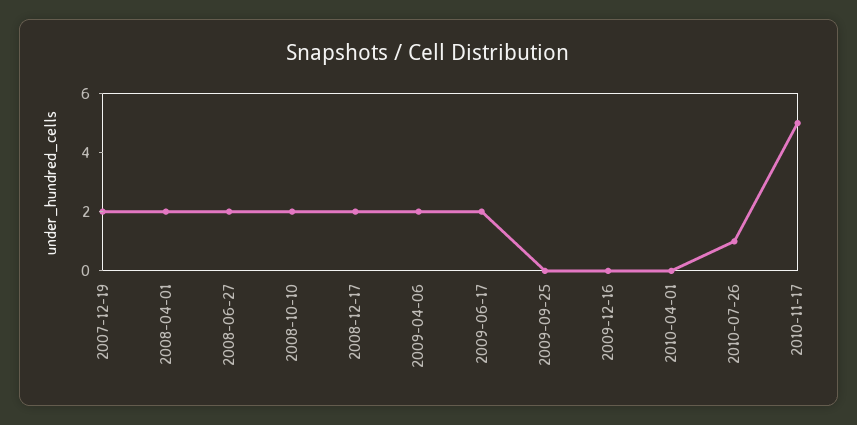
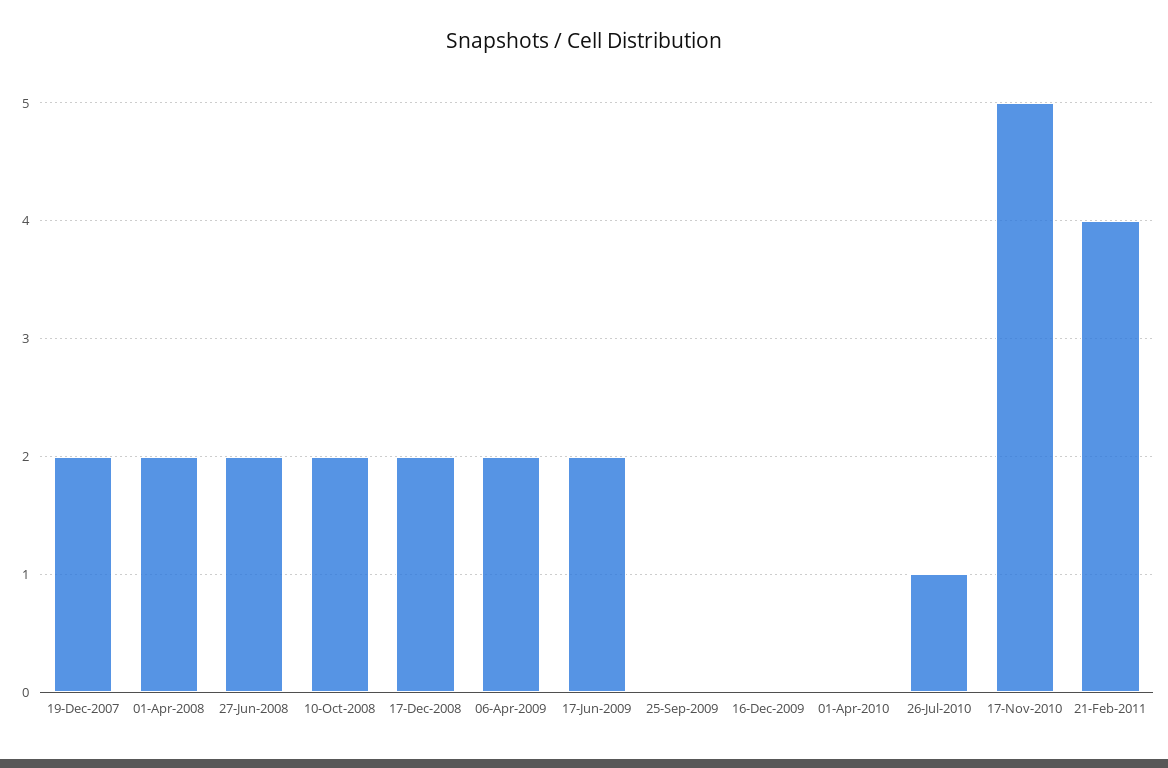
21-Feb-2011: none -> 4

